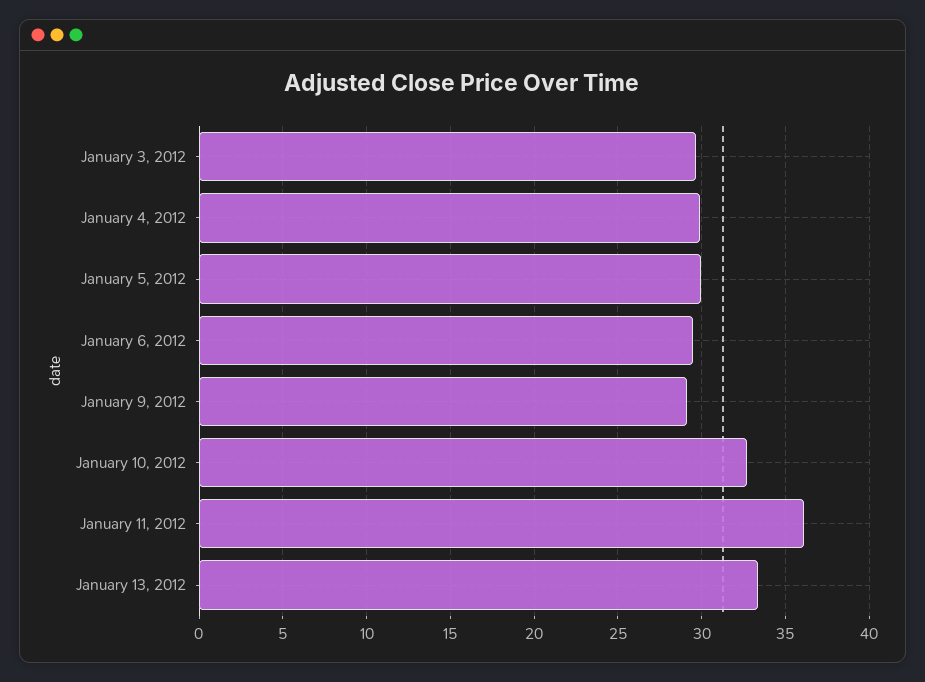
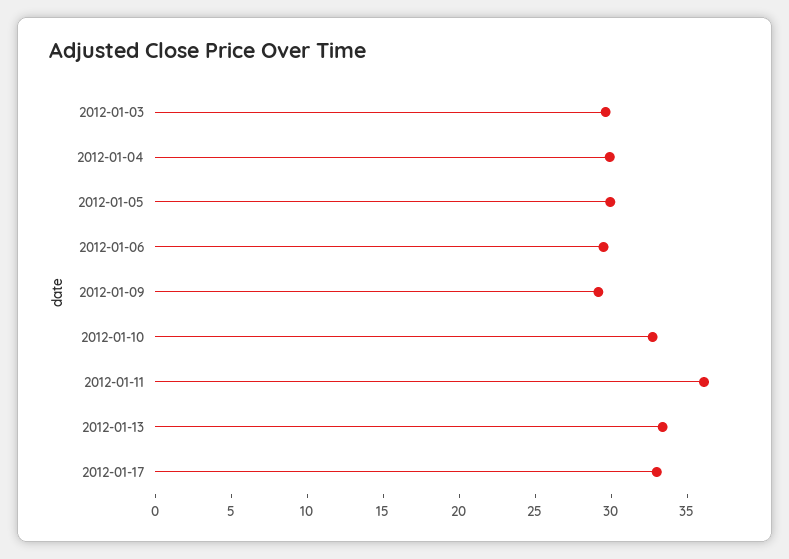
2012-01-17: none -> 33

